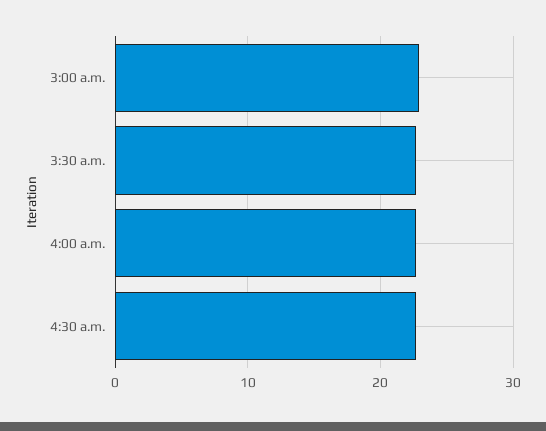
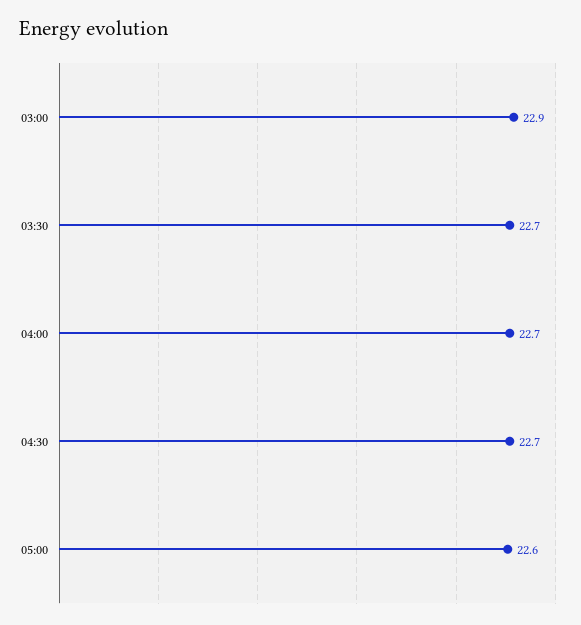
05:00: none -> 22.6

